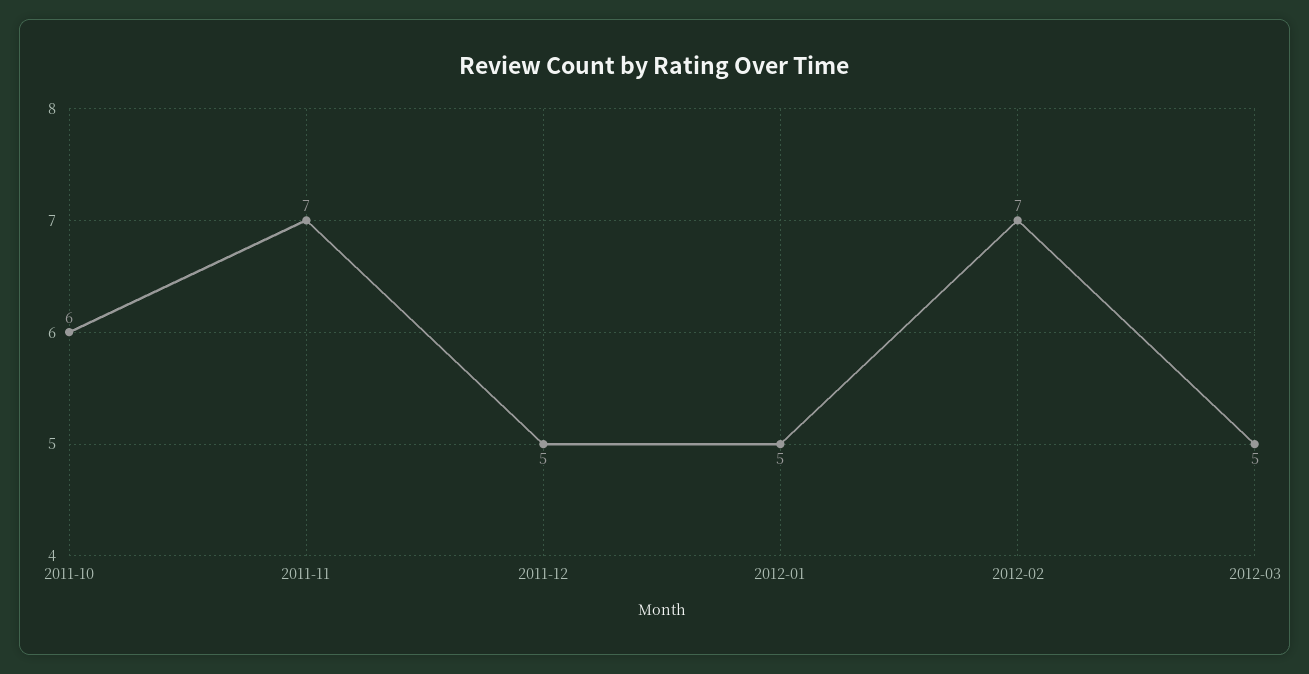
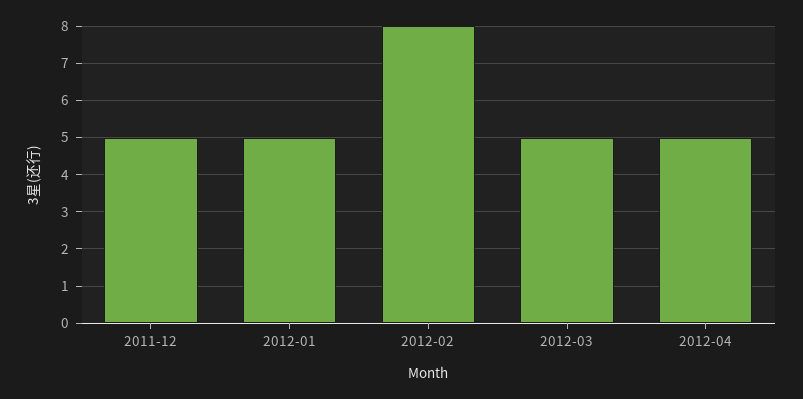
2011-10: 6 -> none
2011-11: 7 -> none
2012-02: 7 -> 8
2012-04: none -> 5

